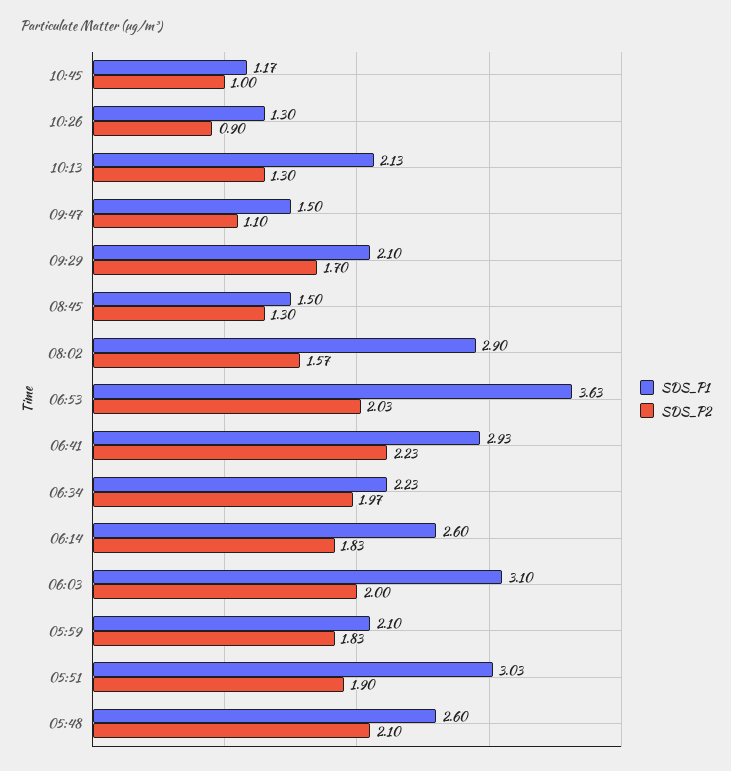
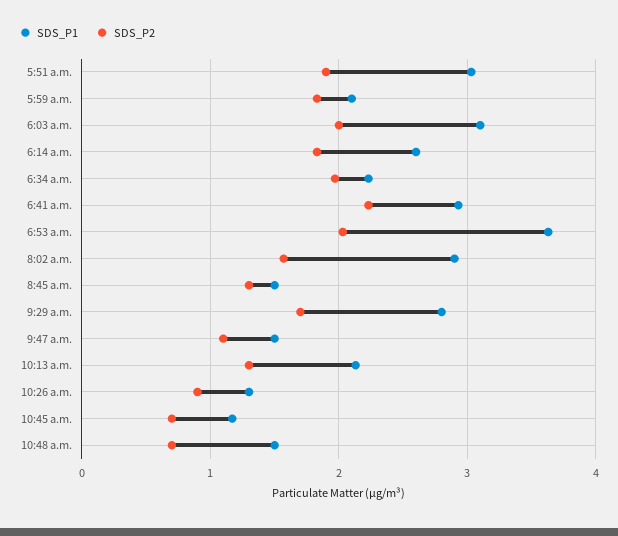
SDS_P2, 10:45: 1 -> 0.7
SDS_P1, 09:29: 2.1 -> 2.8
SDS_P1, 05:48: 2.6 -> none
SDS_P2, 05:48: 2.1 -> none
SDS_P1, 10:48 a.m.: none -> 1.5
SDS_P2, 10:48 a.m.: none -> 0.7

